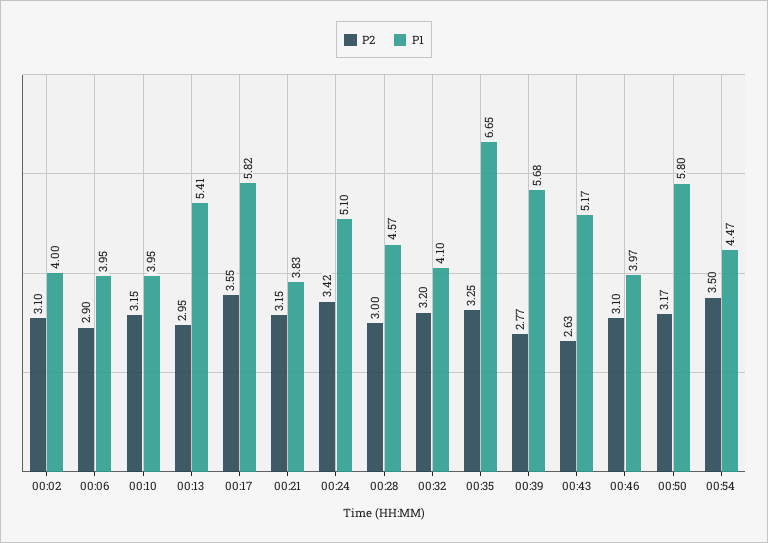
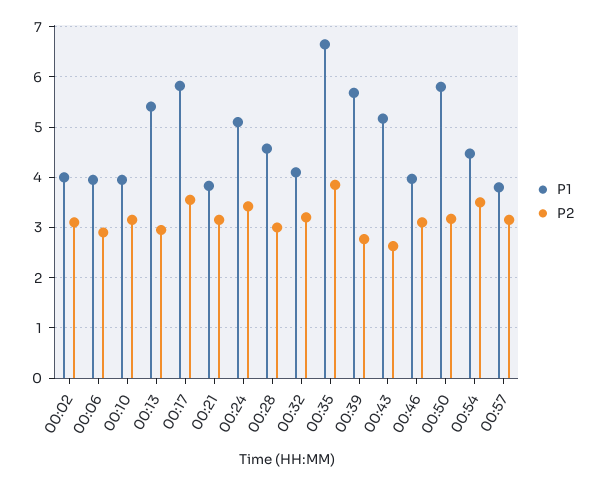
P2, 00:35: 3.25 -> 3.8
P1, 00:57: none -> 3.8
P2, 00:57: none -> 3.2

